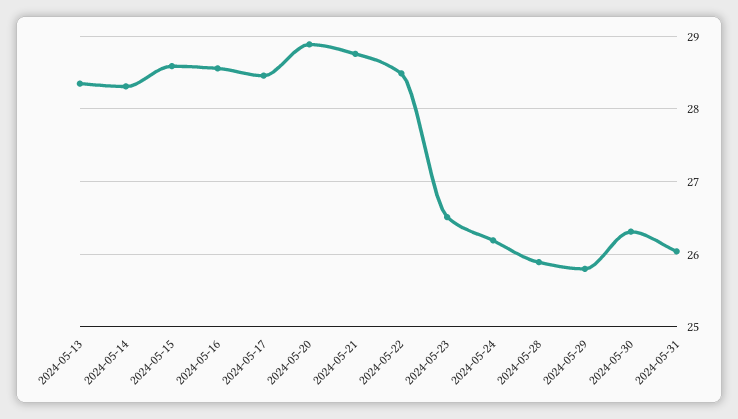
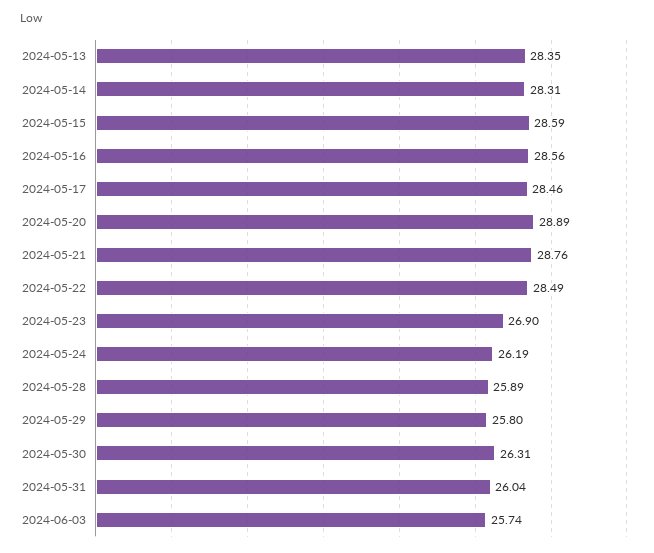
2024-05-23: 26.5 -> 26.9
2024-06-03: none -> 25.74

